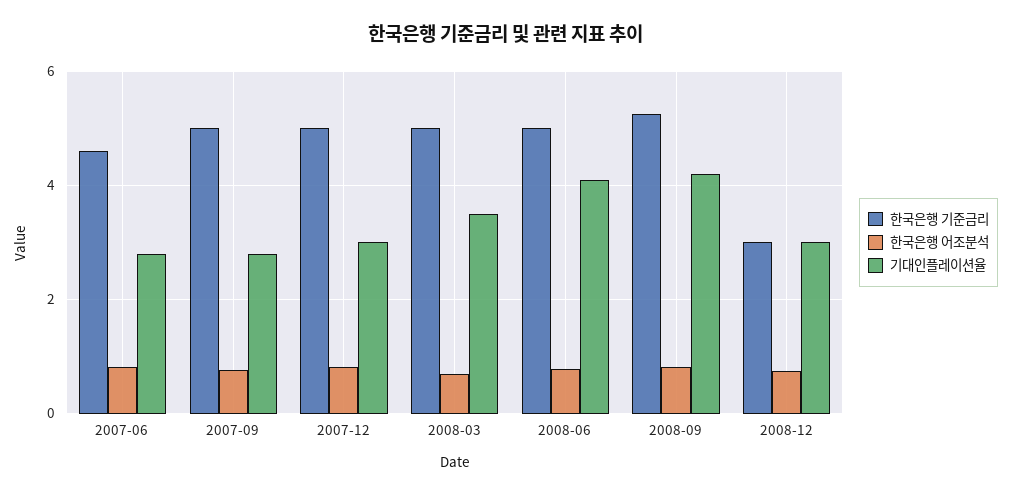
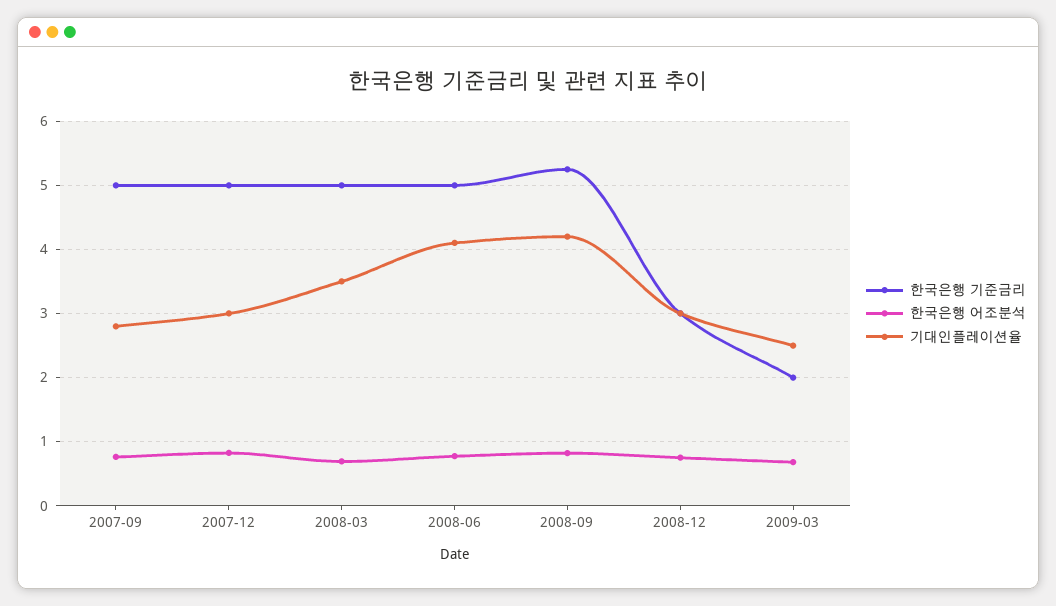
한국은행 기준금리, 2007-06: 4.6 -> none
한국은행 어조분석, 2007-06: 0.8 -> none
기대인플레이션율, 2007-06: 2.8 -> none
한국은행 기준금리, 2009-03: none -> 2
한국은행 어조분석, 2009-03: none -> 0.7
기대인플레이션율, 2009-03: none -> 2.5

